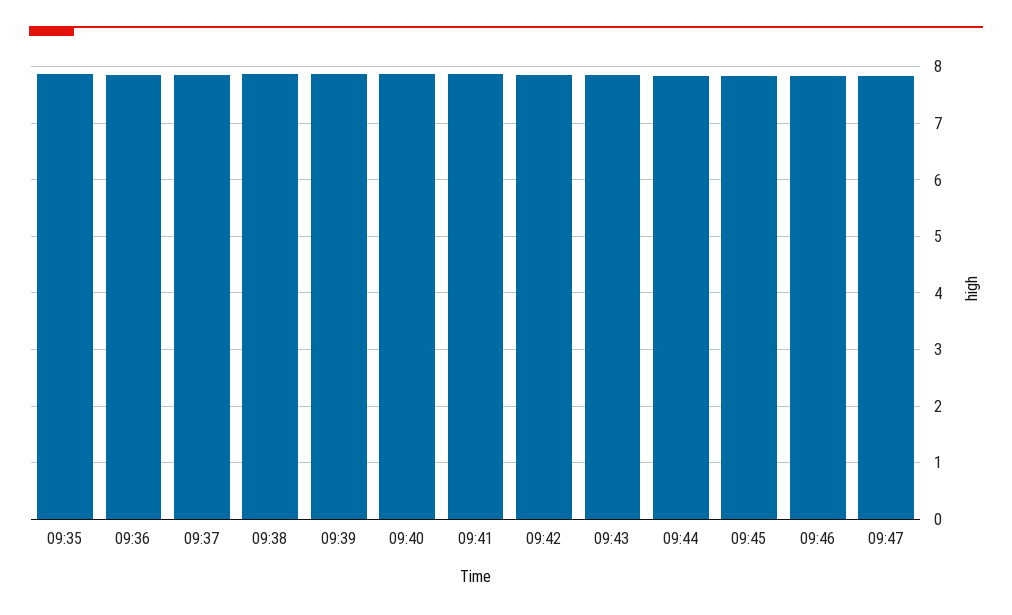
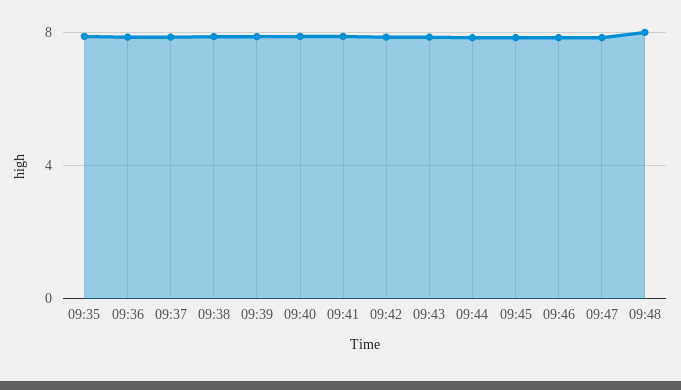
09:48: none -> 8

